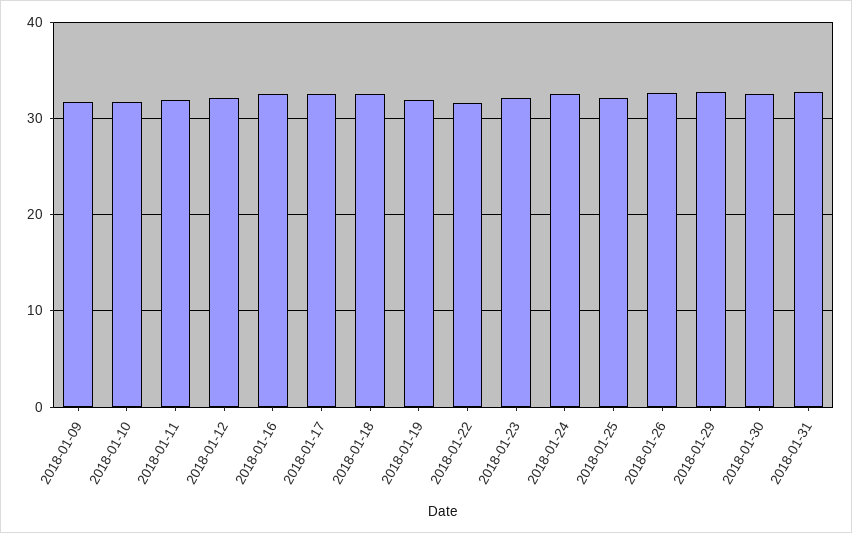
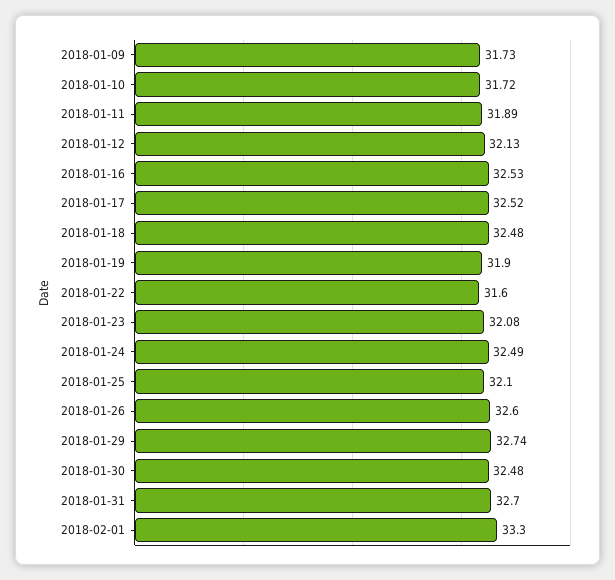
2018-02-01: none -> 33.3

